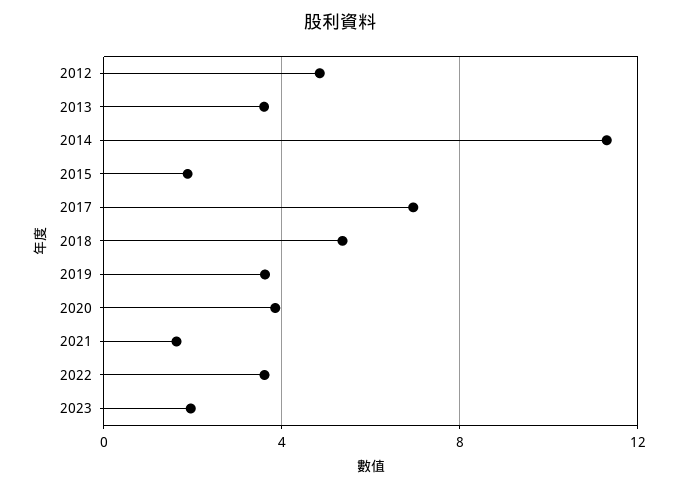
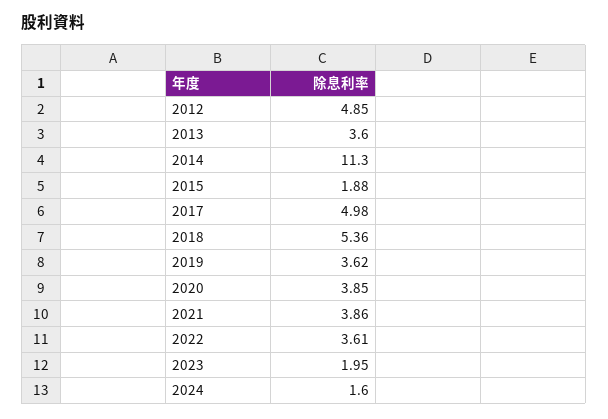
2017: 7 -> 4.98
2021: 1.5 -> 3.86
2024: none -> 1.6

